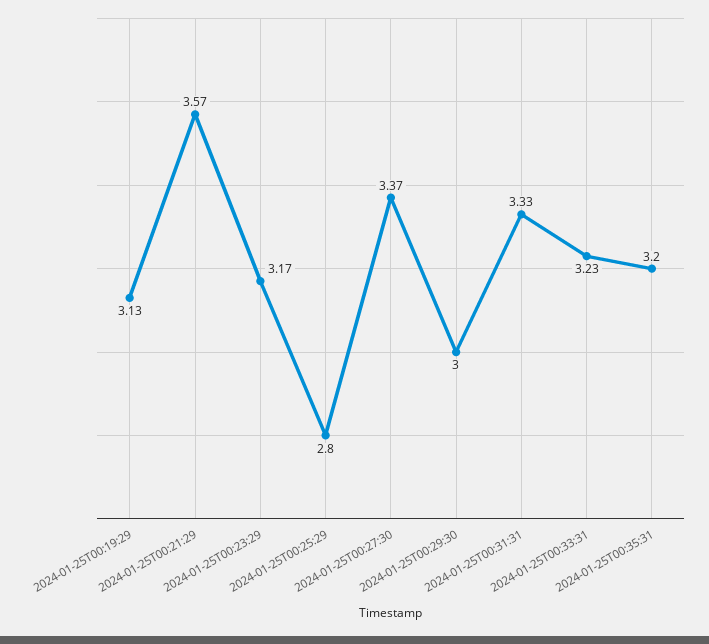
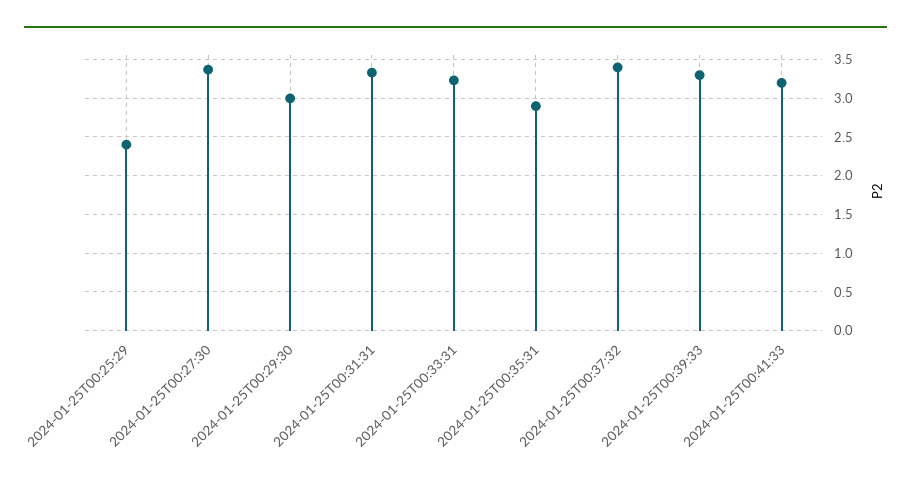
2024-01-25T00:19:29: 3.13 -> none
2024-01-25T00:21:29: 3.57 -> none
2024-01-25T00:23:29: 3.17 -> none
2024-01-25T00:25:29: 2.8 -> 2.4
2024-01-25T00:35:31: 3.2 -> 2.9
2024-01-25T00:37:32: none -> 3.4
2024-01-25T00:39:33: none -> 3.3
2024-01-25T00:41:33: none -> 3.2

